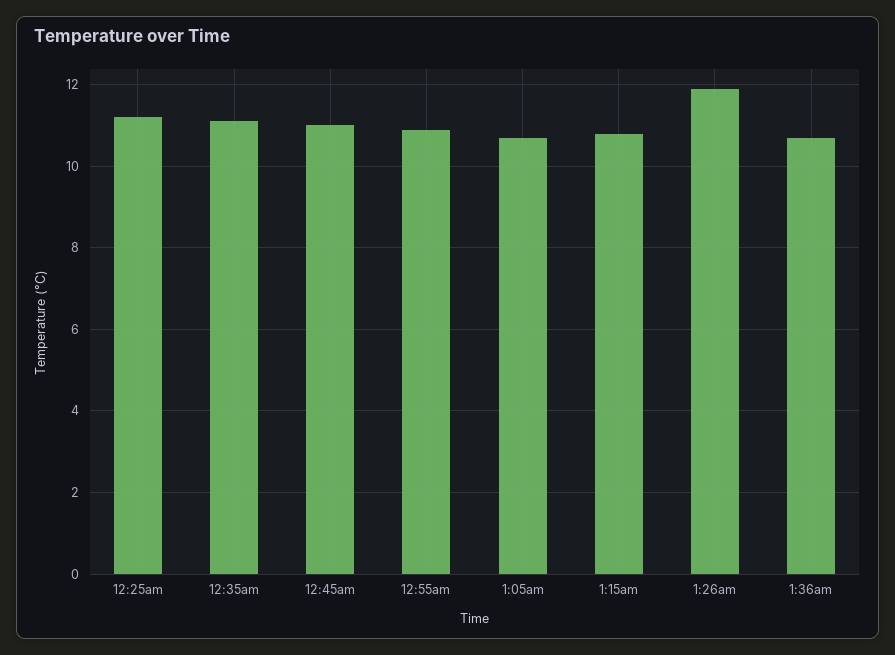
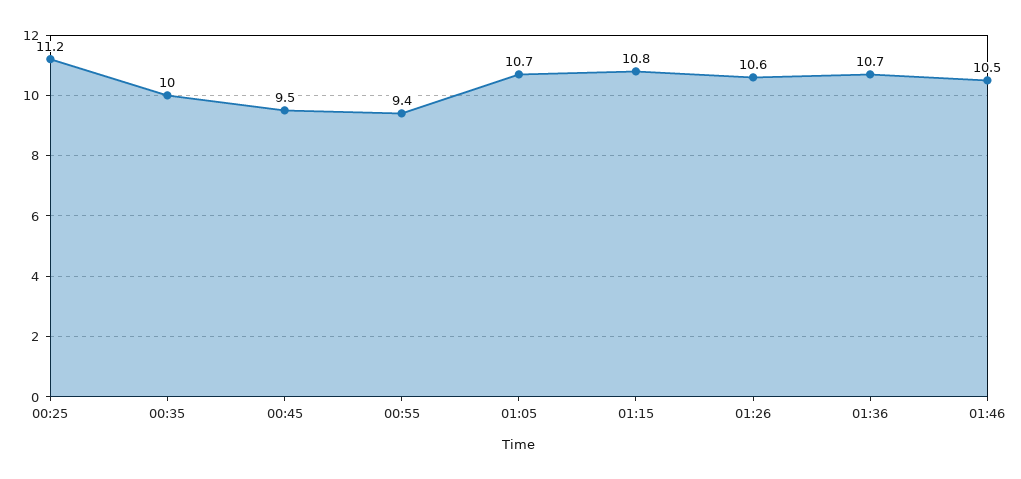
12:35am: 11 -> 10
12:45am: 11 -> 9.5
12:55am: 11 -> 9.4
1:26am: 12 -> 10.6
01:46: none -> 10.5

